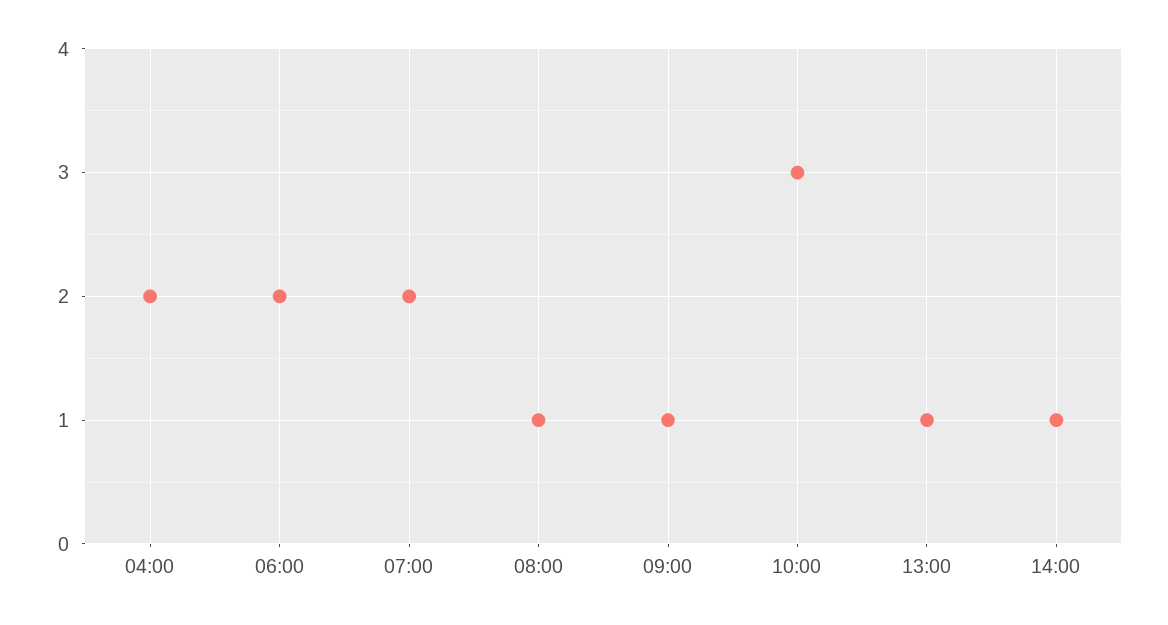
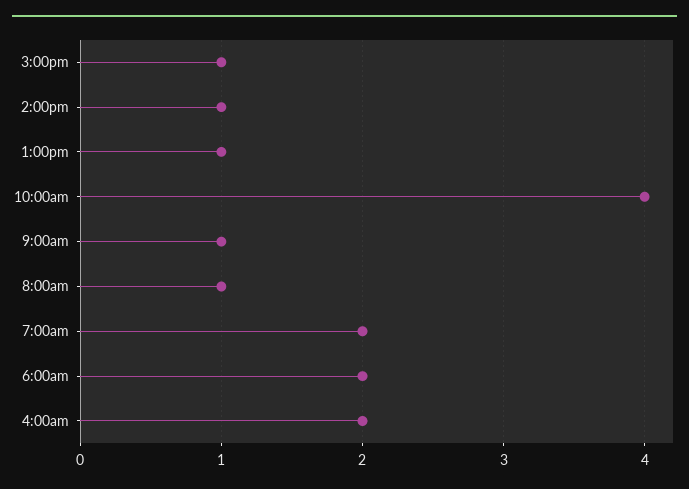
10:00: 3 -> 4
3:00pm: none -> 1

